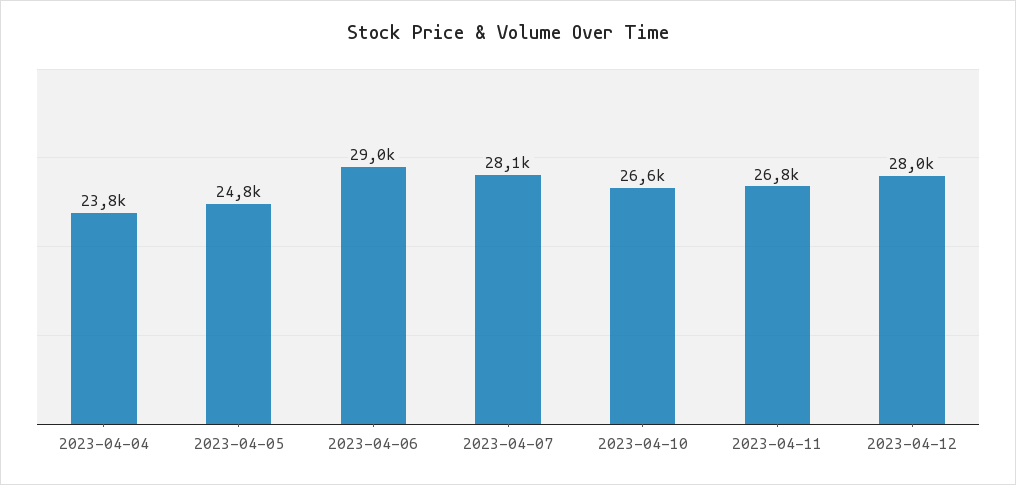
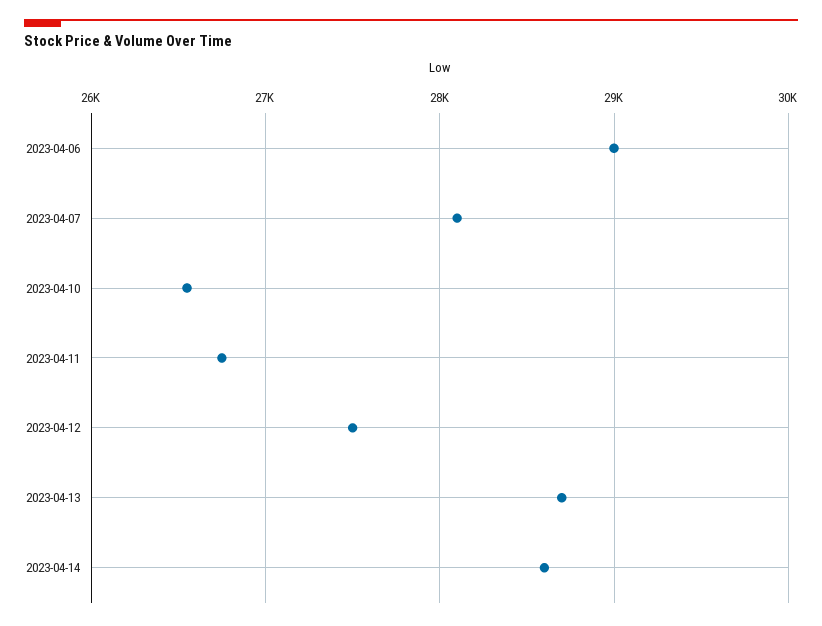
2023-04-04: 23800 -> none
2023-04-05: 24800 -> none
2023-04-12: 28000 -> 27500
2023-04-13: none -> 28700
2023-04-14: none -> 28600

